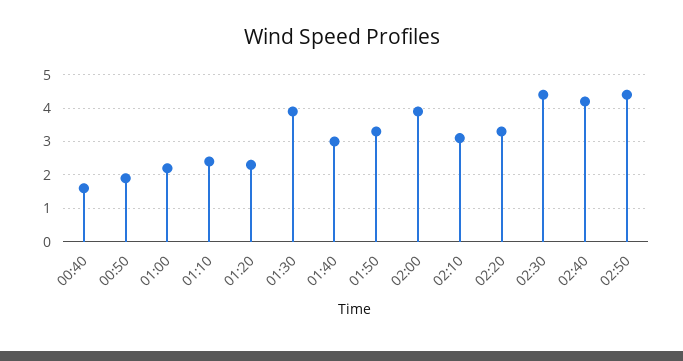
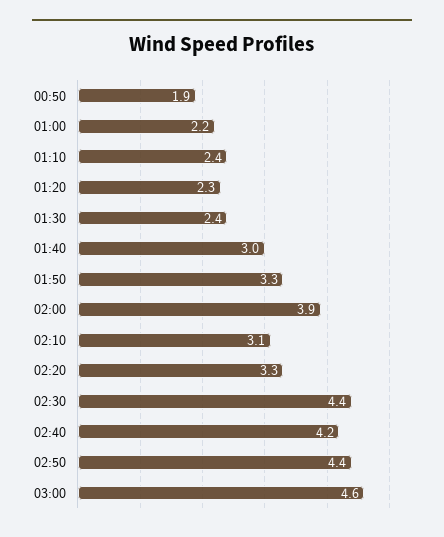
00:40: 1.5 -> none
01:30: 4 -> 2.4
03:00: none -> 4.6

